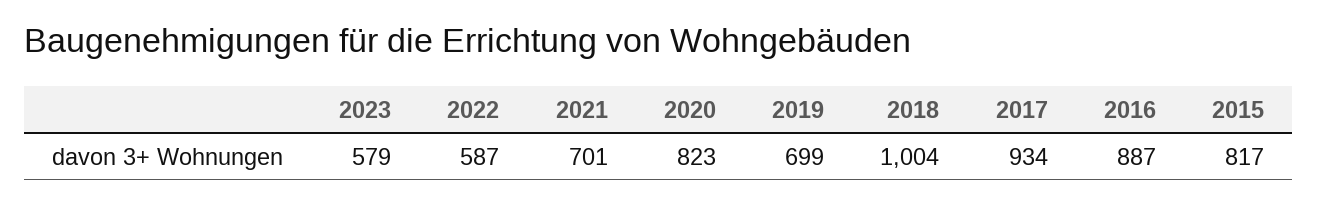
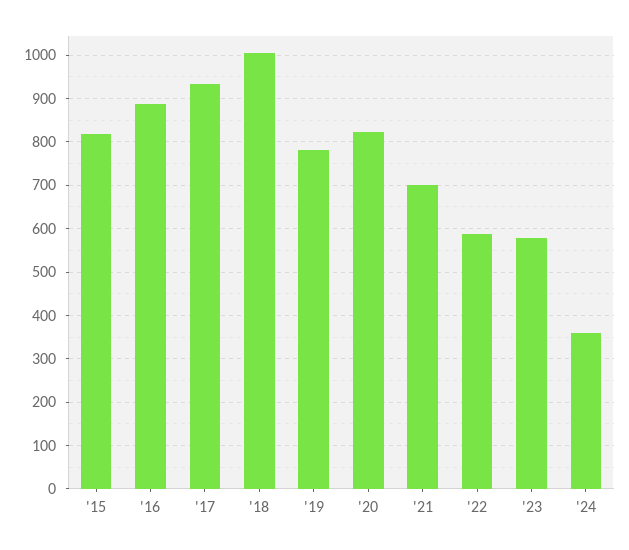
2019: 699 -> 780
'24: none -> 360

